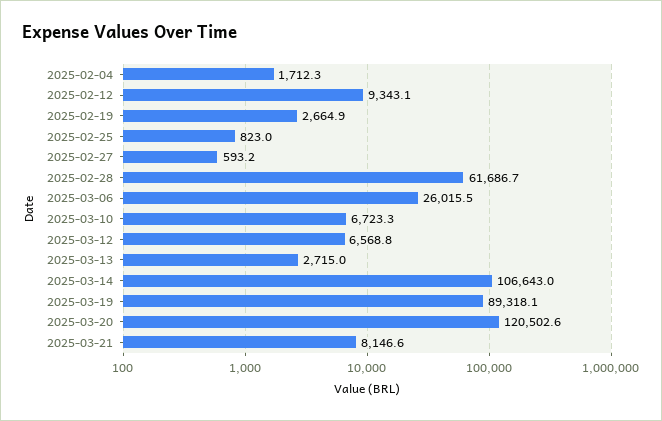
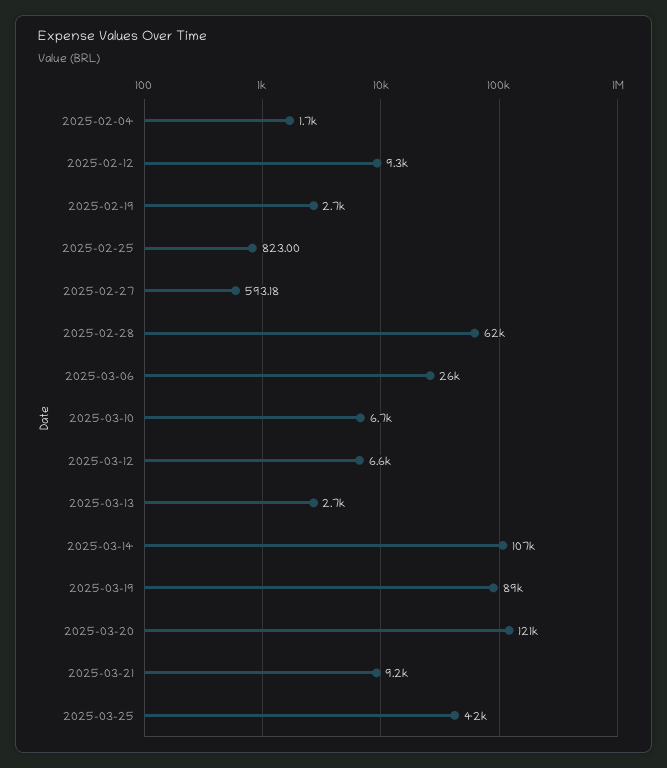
2025-03-21: 8146.6 -> 9200
2025-03-25: none -> 42000

